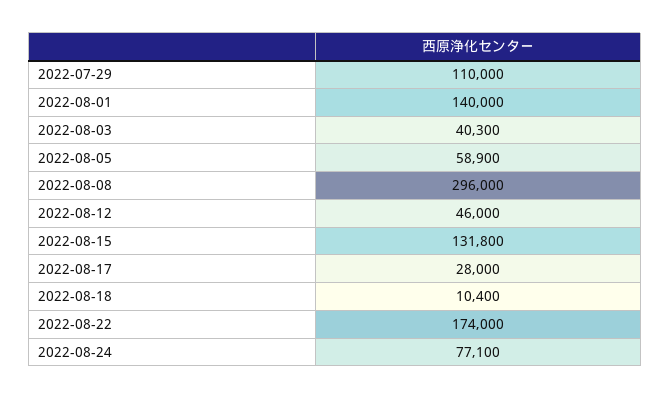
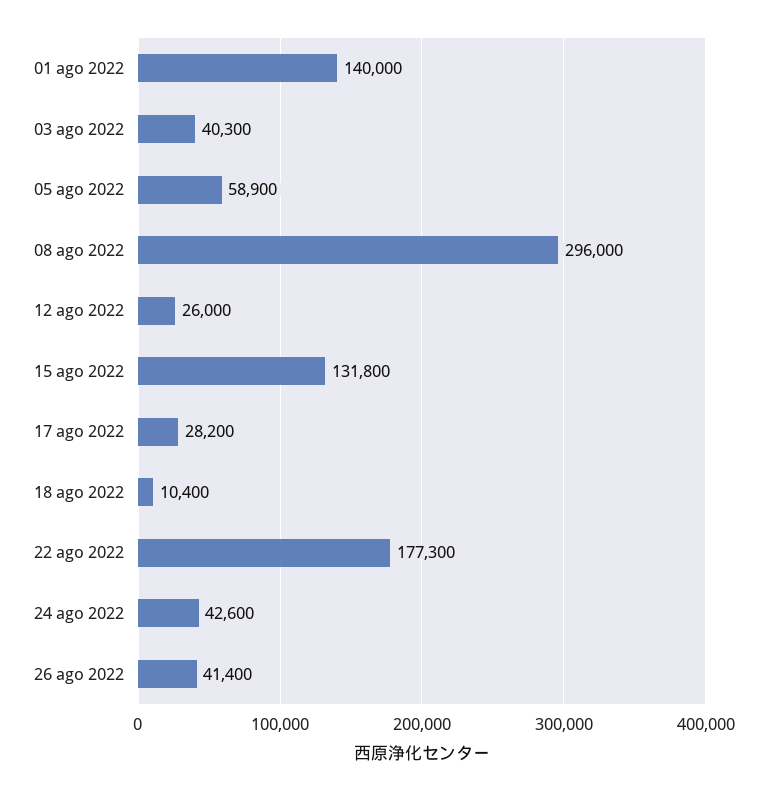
2022-07-29: 110000 -> none
2022-08-12: 46000 -> 26000
2022-08-17: 28000 -> 28200
2022-08-22: 174000 -> 177300
2022-08-24: 77100 -> 42600
26 ago 2022: none -> 41400

